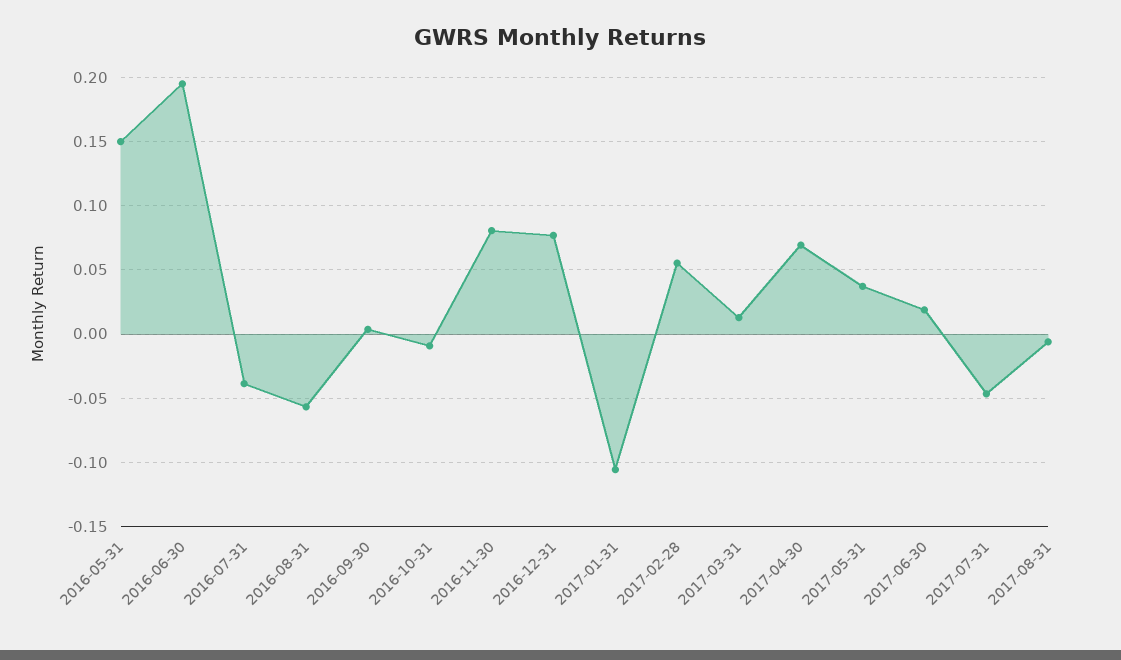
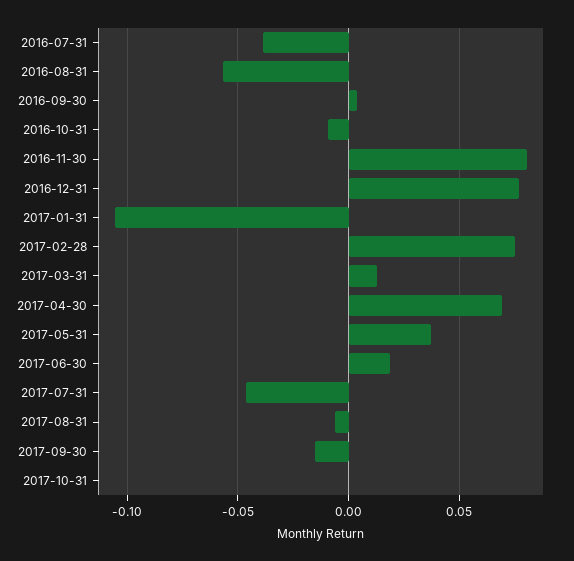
2016-05-31: 0.15 -> none
2016-06-30: 0.195 -> none
2017-02-28: 0.055 -> 0.075
2017-09-30: none -> -0.015
2017-10-31: none -> 0

